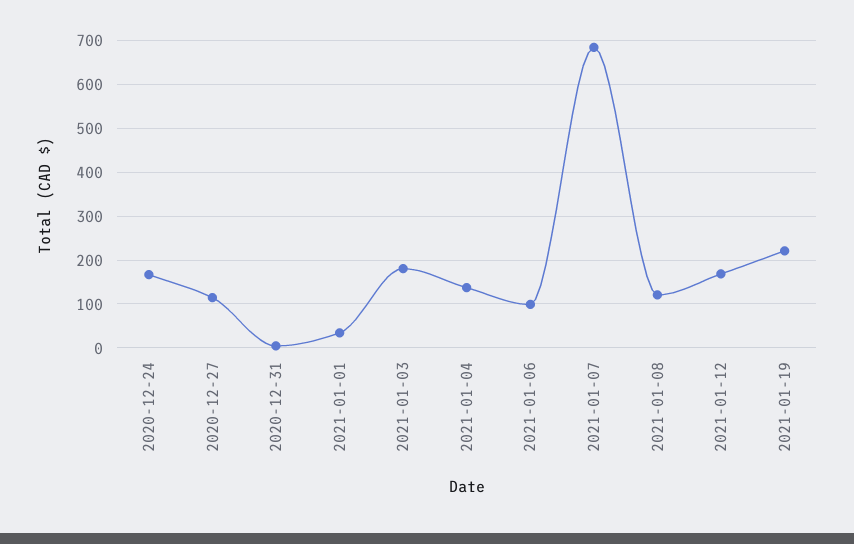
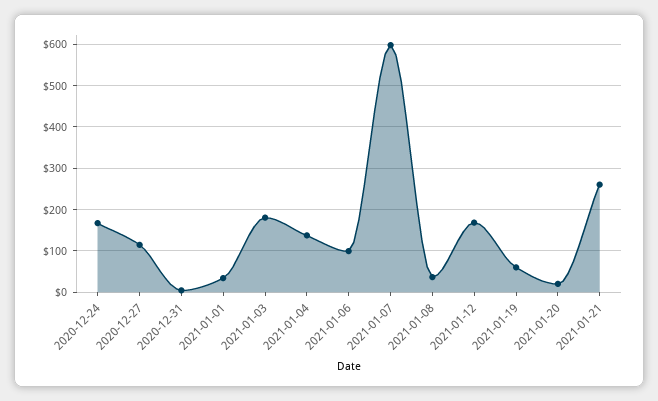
2021-01-07: 680 -> 600
2021-01-08: 120 -> 40
2021-01-19: 220 -> 60
2021-01-20: none -> 20
2021-01-21: none -> 260

